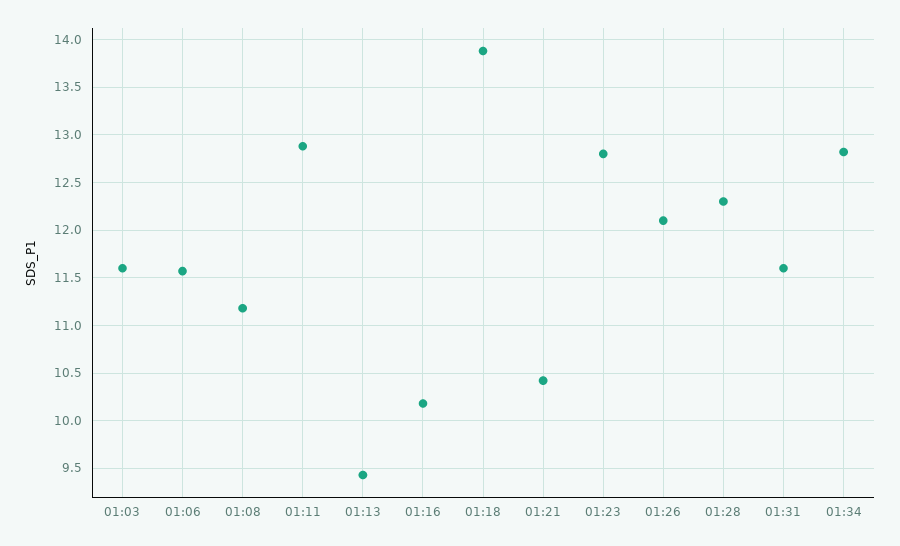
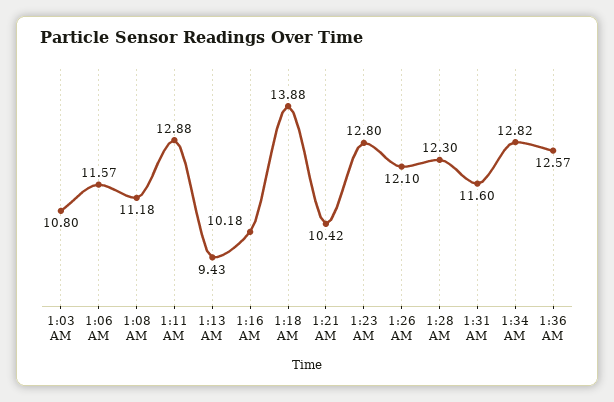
01:03: 11.6 -> 10.8
1:36 AM: none -> 12.57

